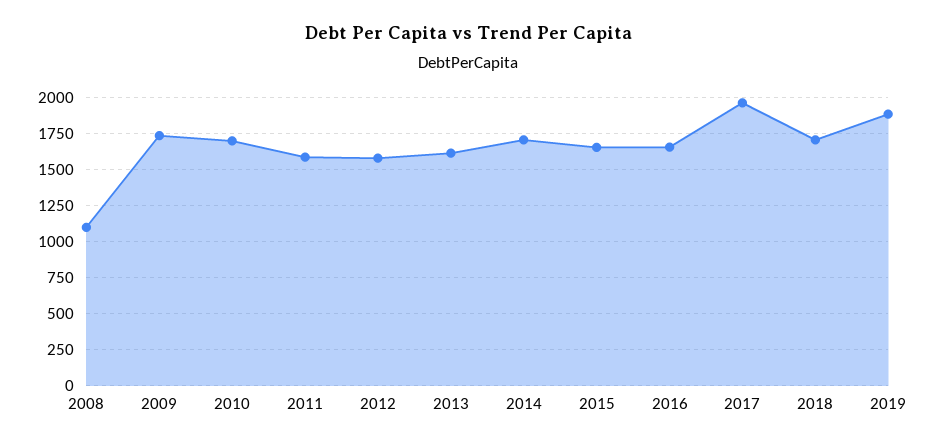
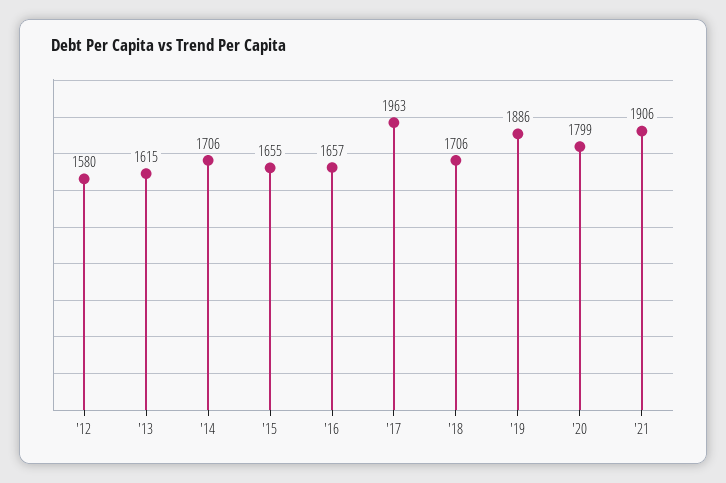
2008: 1100 -> none
2009: 1750 -> none
2010: 1700 -> none
2011: 1600 -> none
'20: none -> 1799
'21: none -> 1906

